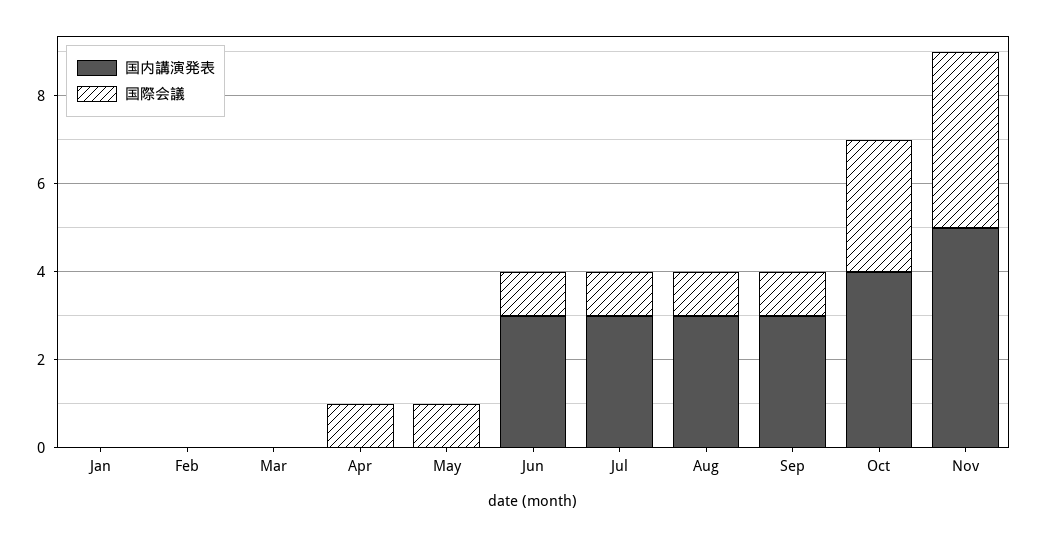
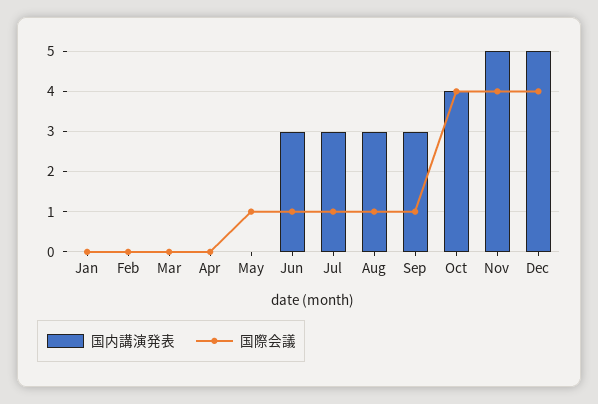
国際会議, Apr: 1 -> 0
国際会議, Oct: 3 -> 4
国内講演発表, Dec: none -> 5
国際会議, Dec: none -> 4

